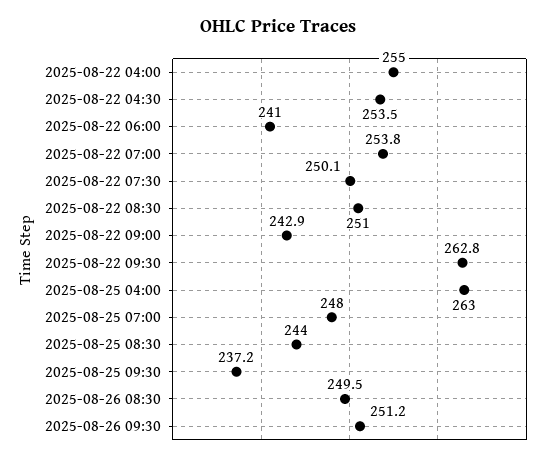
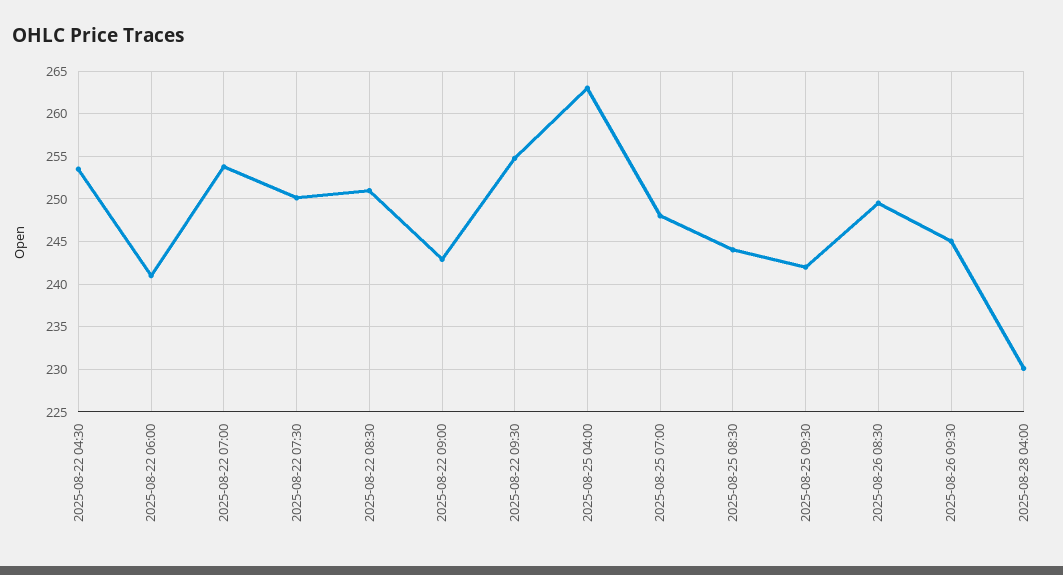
2025-08-22 04:00: 255 -> none
2025-08-22 09:30: 262.8 -> 255
2025-08-25 09:30: 237.2 -> 242
2025-08-26 09:30: 251.2 -> 245
2025-08-28 04:00: none -> 230

